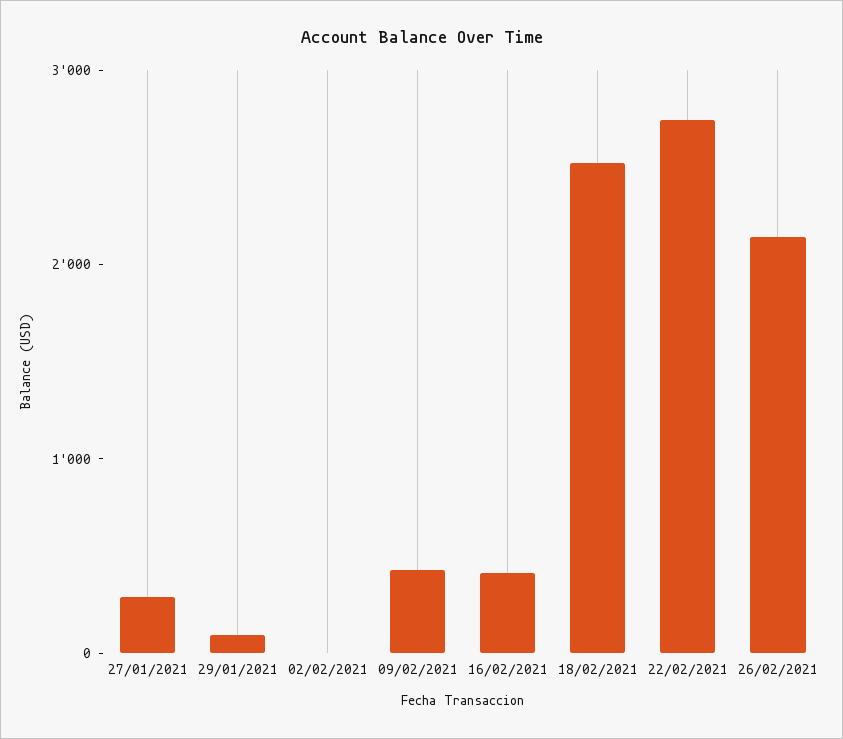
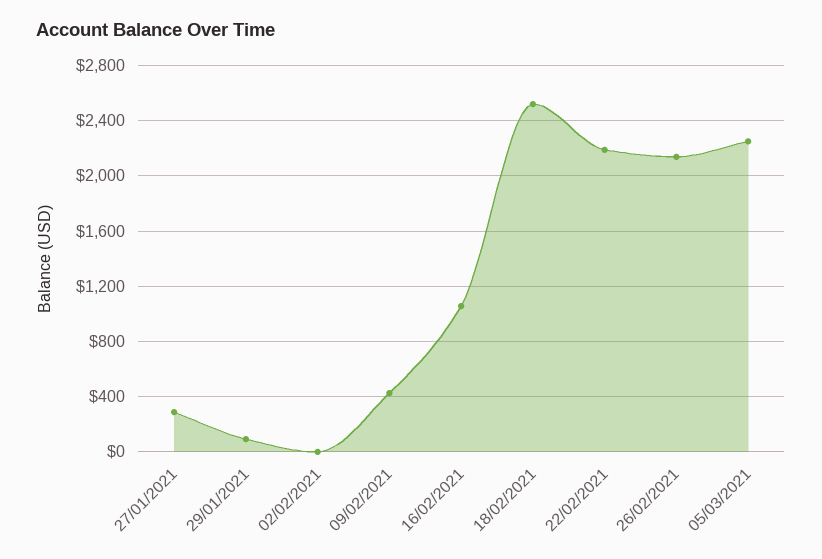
16/02/2021: 400 -> 1050
22/02/2021: 2800 -> 2200
05/03/2021: none -> 2250

